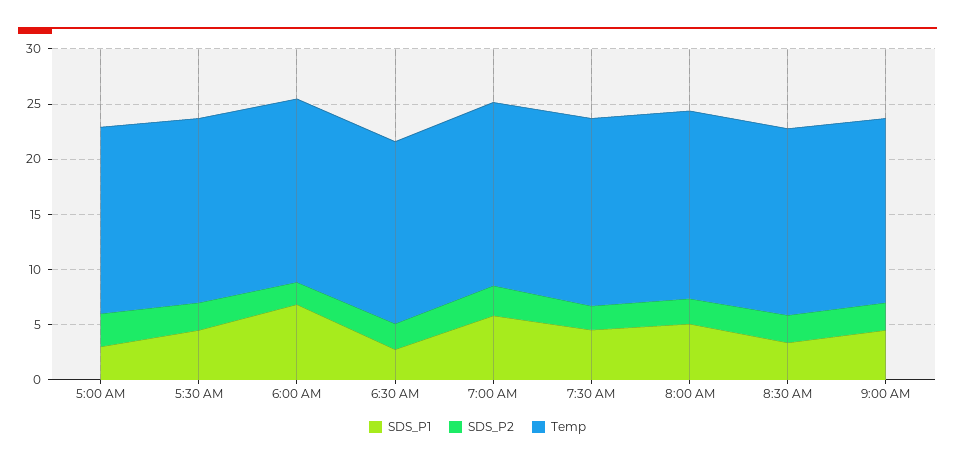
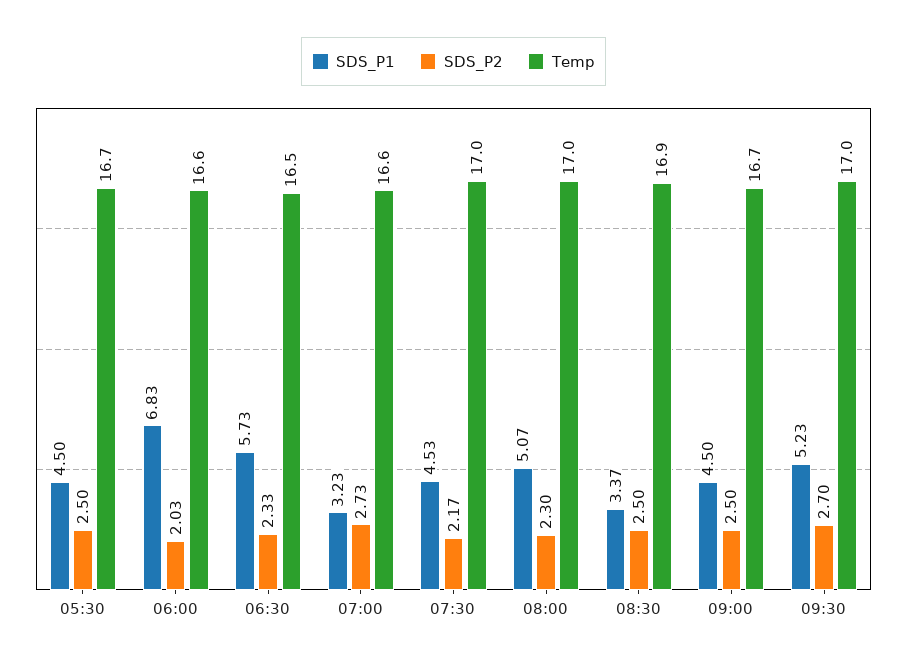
SDS_P1, 5:00 AM: 3 -> none
SDS_P2, 5:00 AM: 3 -> none
Temp, 5:00 AM: 17 -> none
SDS_P1, 6:30 AM: 3 -> 5.73
SDS_P1, 7:00 AM: 6 -> 3.23
SDS_P1, 09:30: none -> 5.23
SDS_P2, 09:30: none -> 2.7
Temp, 09:30: none -> 17

